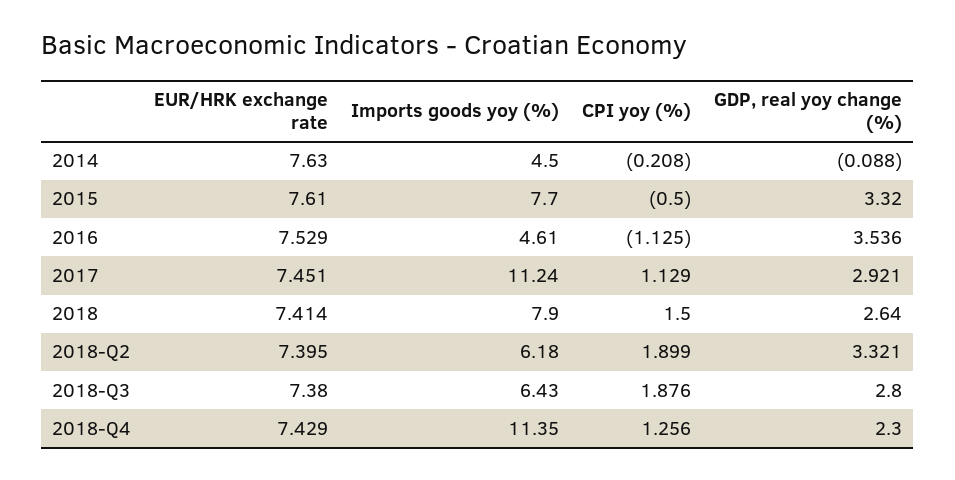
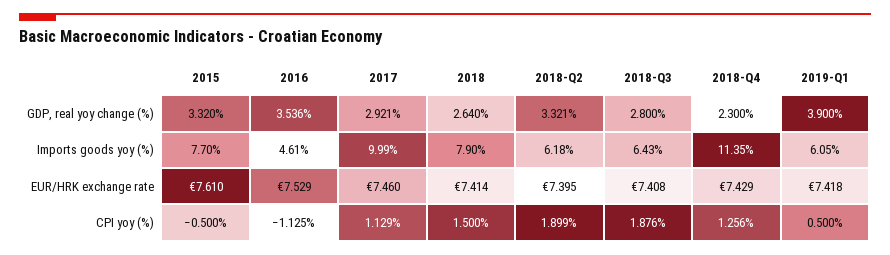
EUR/HRK exchange rate, 2014: 7.63 -> none
Imports goods yoy (%), 2014: 4.5 -> none
CPI yoy (%), 2014: -0.208 -> none
GDP, real yoy change (%), 2014: -0.088 -> none
EUR/HRK exchange rate, 2017: 7.451 -> 7.46
Imports goods yoy (%), 2017: 11.24 -> 9.99
EUR/HRK exchange rate, 2018-Q3: 7.38 -> 7.408
GDP, real yoy change (%), 2019-Q1: none -> 3.9
Imports goods yoy (%), 2019-Q1: none -> 6.05
EUR/HRK exchange rate, 2019-Q1: none -> 7.418
CPI yoy (%), 2019-Q1: none -> 0.5

